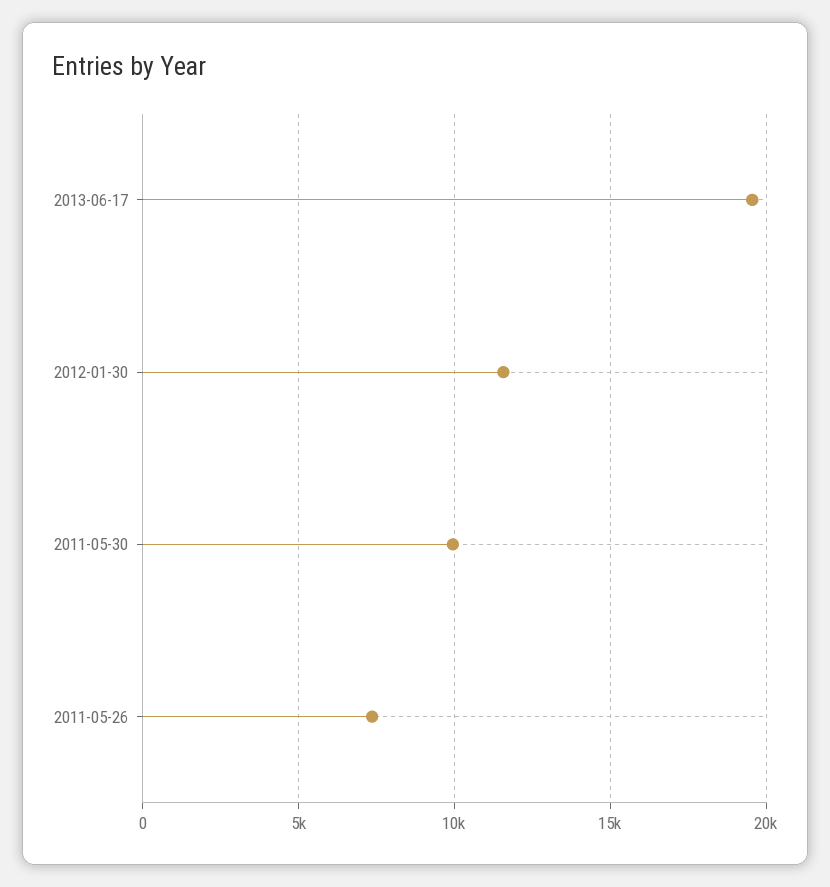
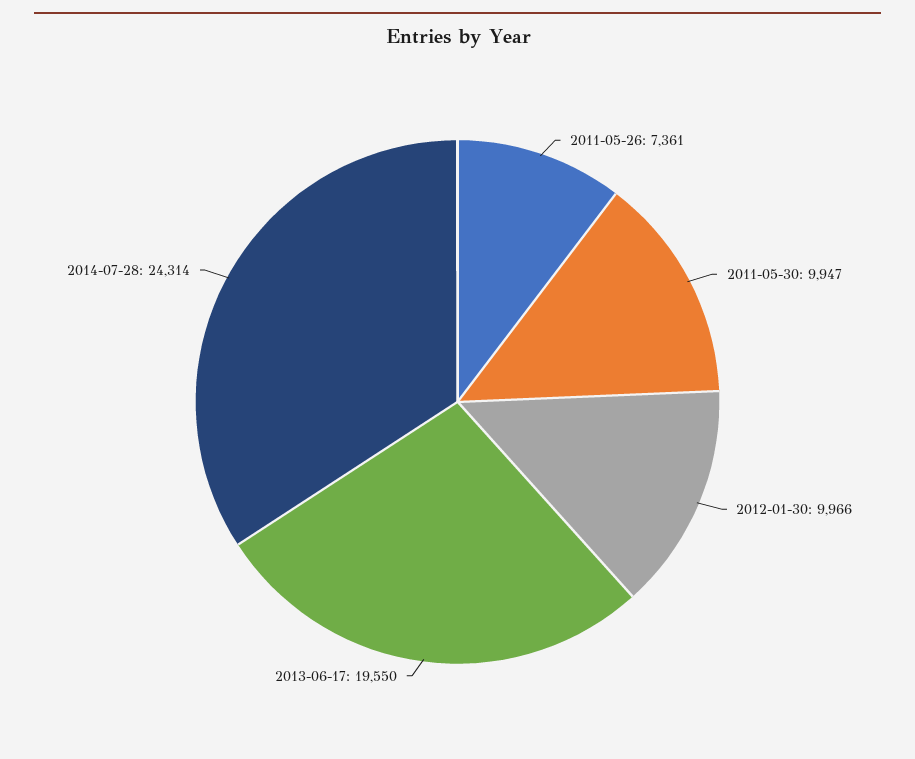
2012-01-30: 11500 -> 9966
2014-07-28: none -> 24314

